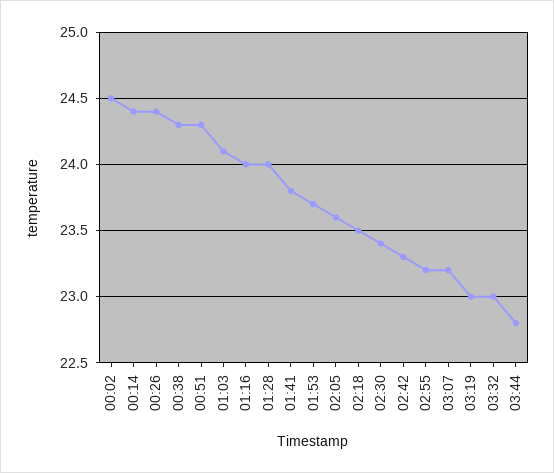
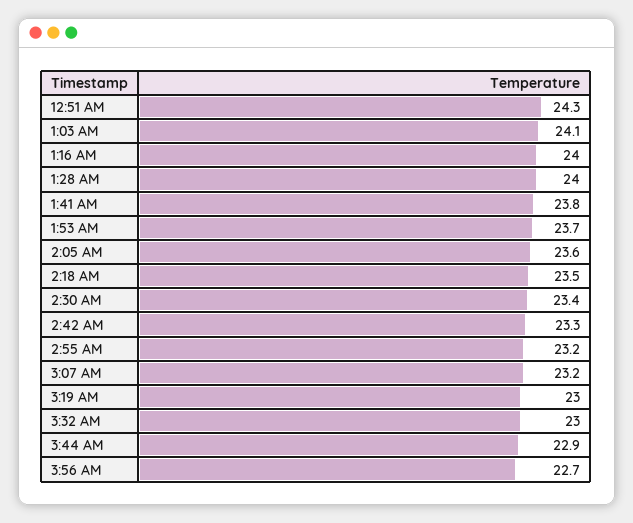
00:02: 24.5 -> none
00:14: 24.4 -> none
00:26: 24.4 -> none
00:38: 24.3 -> none
03:44: 22.8 -> 22.9
3:56 AM: none -> 22.7

